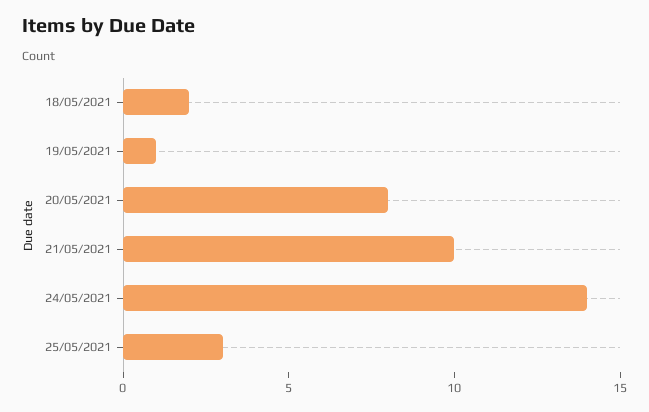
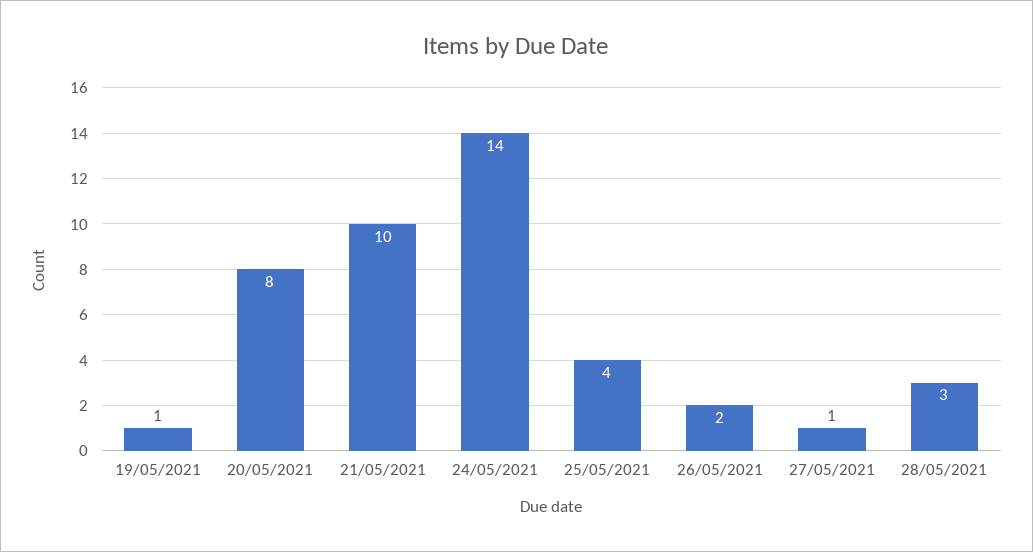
18/05/2021: 2 -> none
25/05/2021: 3 -> 4
26/05/2021: none -> 2
27/05/2021: none -> 1
28/05/2021: none -> 3

